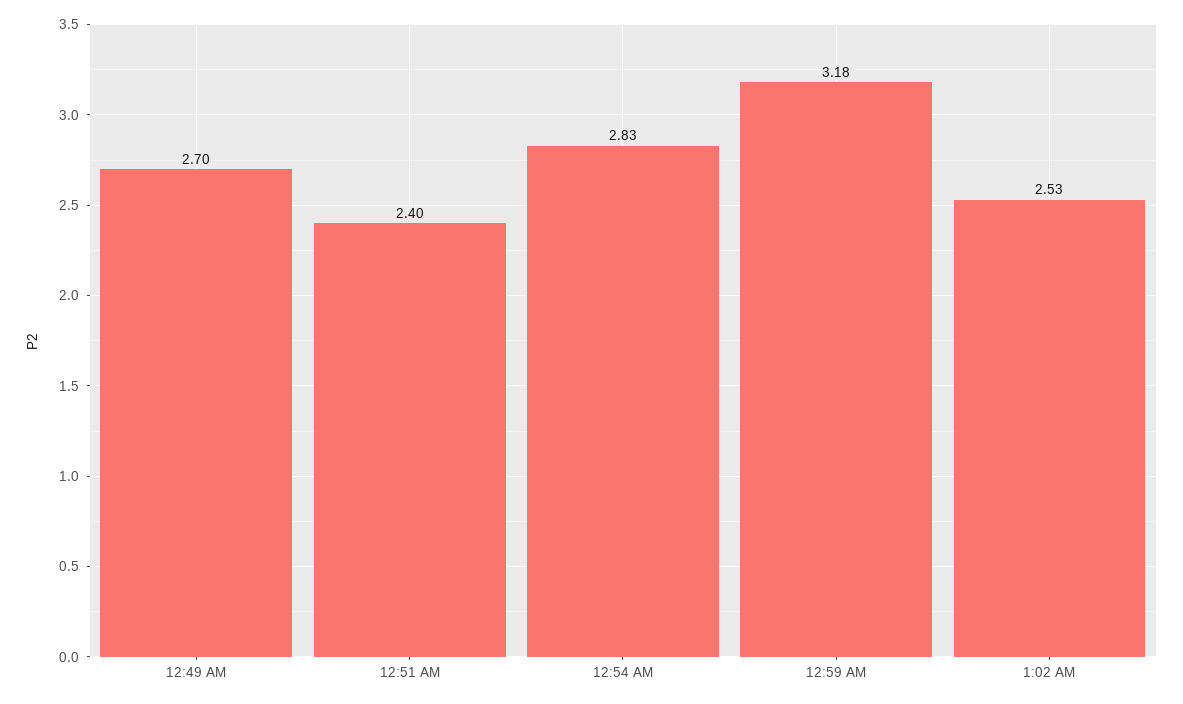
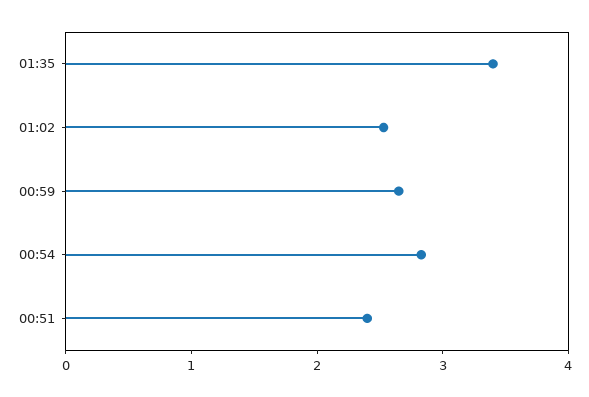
12:49 AM: 2.7 -> none
12:59 AM: 3.18 -> 2.6
01:35: none -> 3.4

